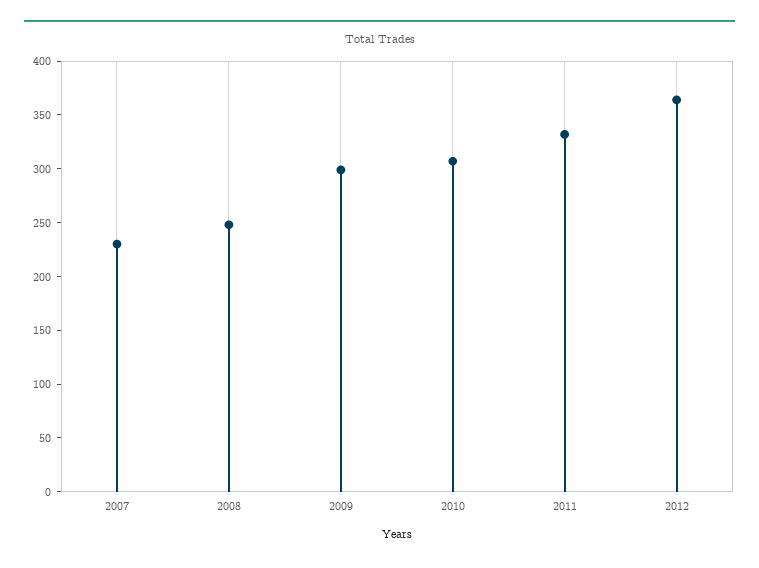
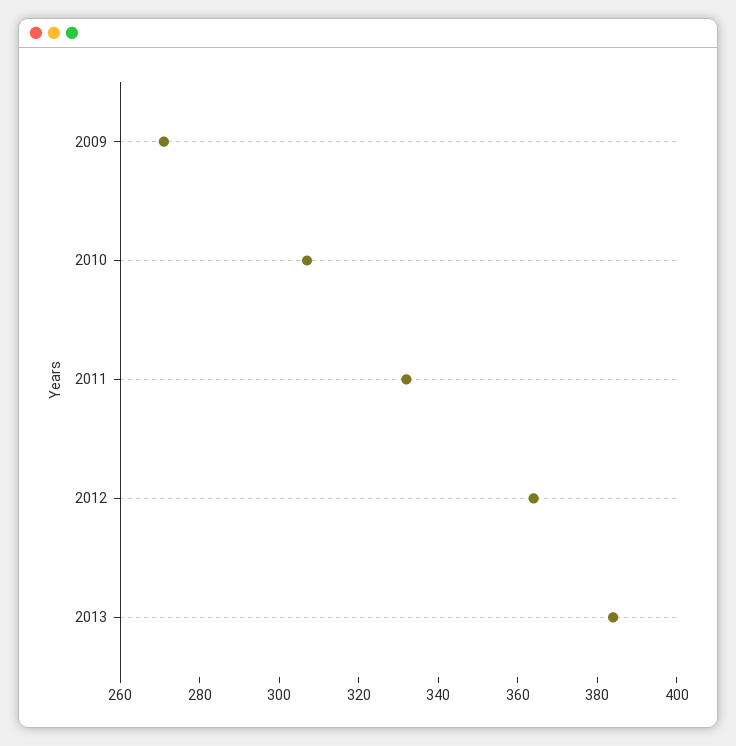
2007: 230 -> none
2008: 250 -> none
2009: 300 -> 270
2013: none -> 385

